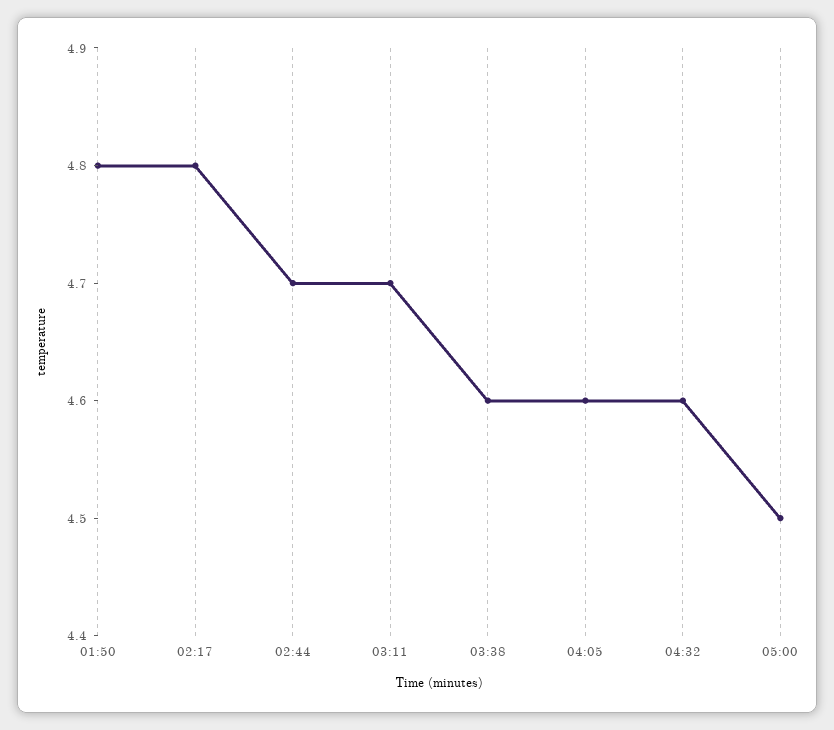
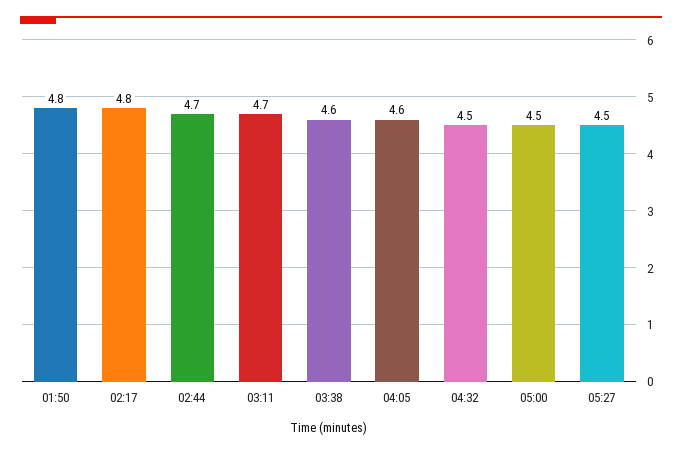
04:32: 4.6 -> 4.5
05:27: none -> 4.5

